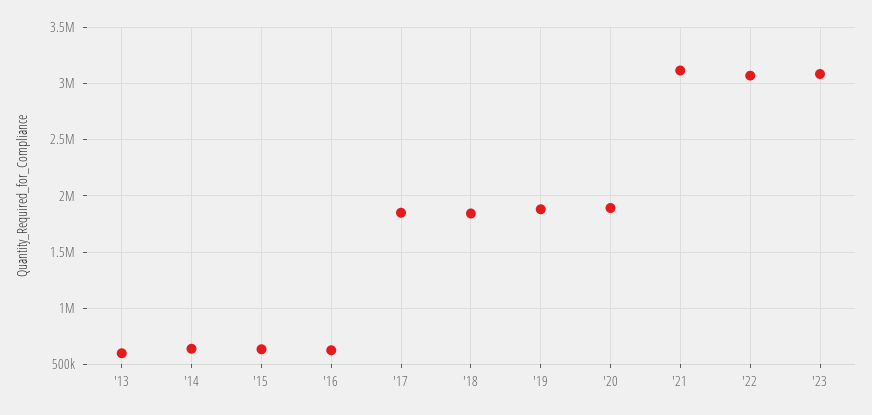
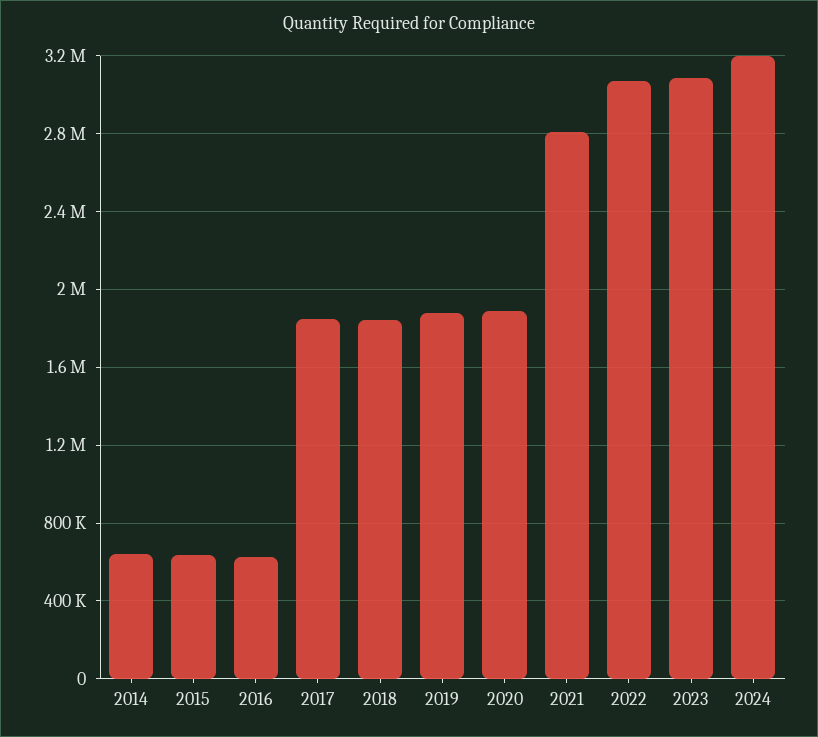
'13: 600000 -> none
'21: 3100000 -> 2800000
2024: none -> 3200000

